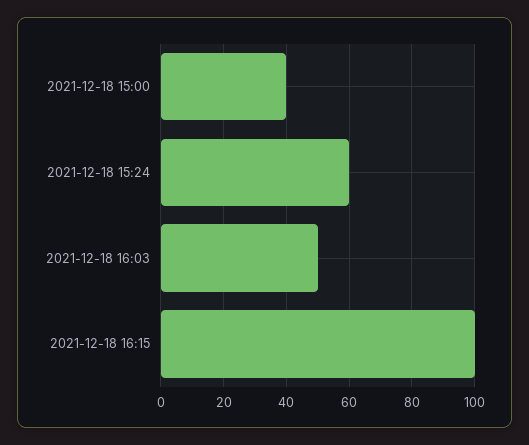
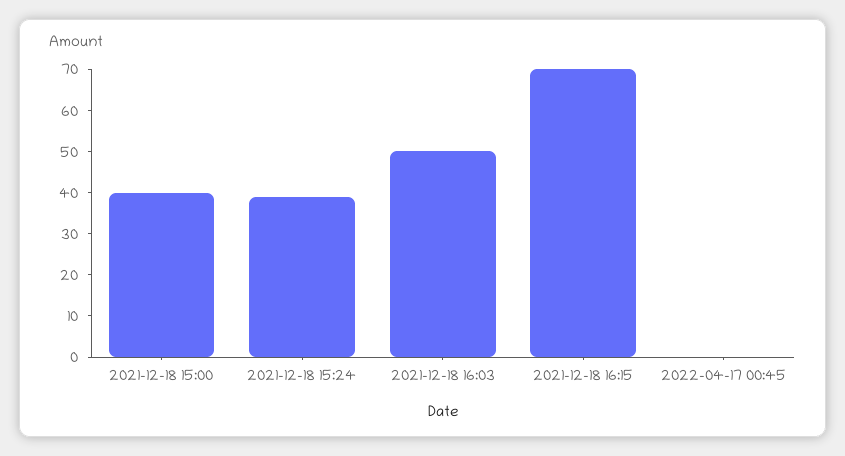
2021-12-18 15:24: 60 -> 40
2021-12-18 16:15: 100 -> 70
2022-04-17 00:45: none -> 0

